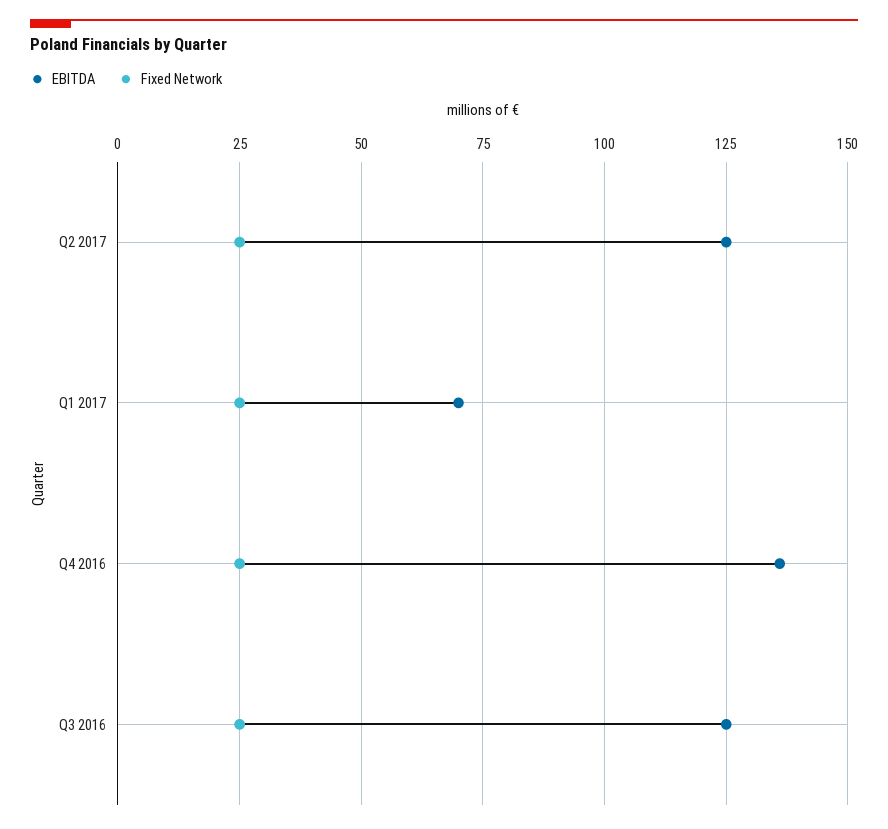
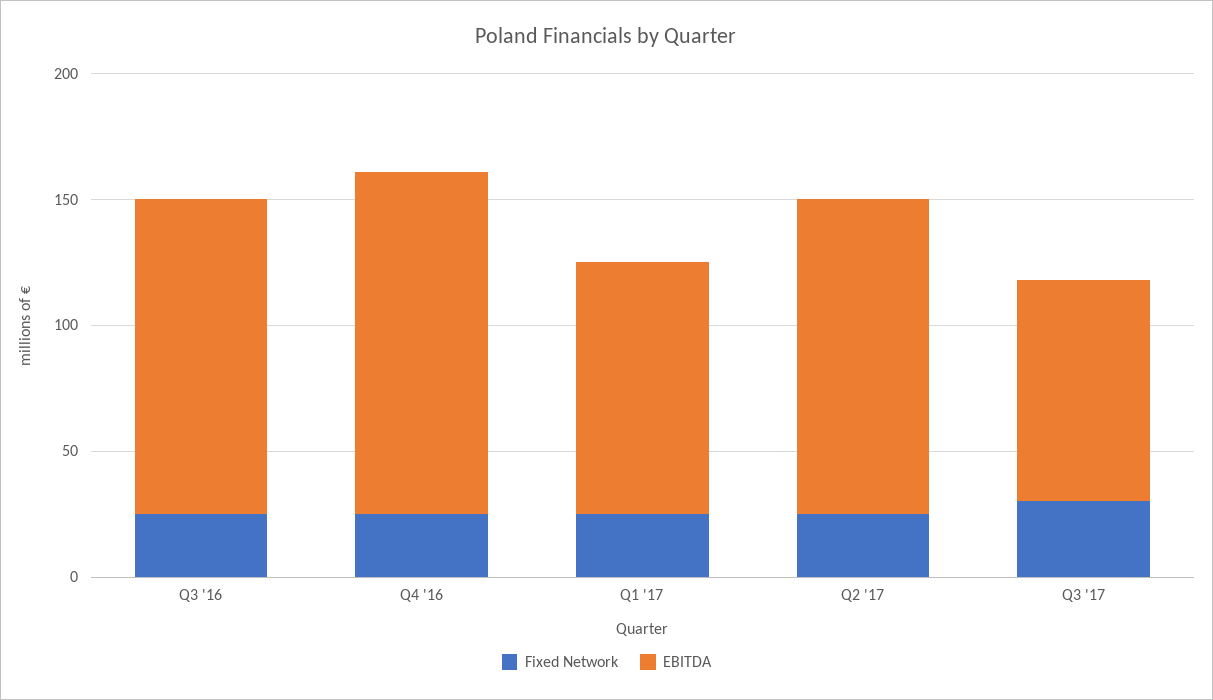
EBITDA, Q1 2017: 70 -> 100
Fixed Network, Q3 '17: none -> 30
EBITDA, Q3 '17: none -> 90

